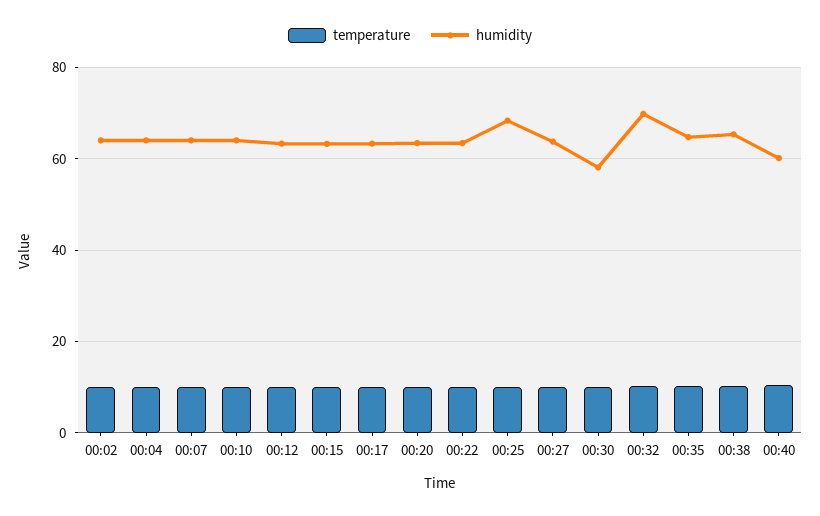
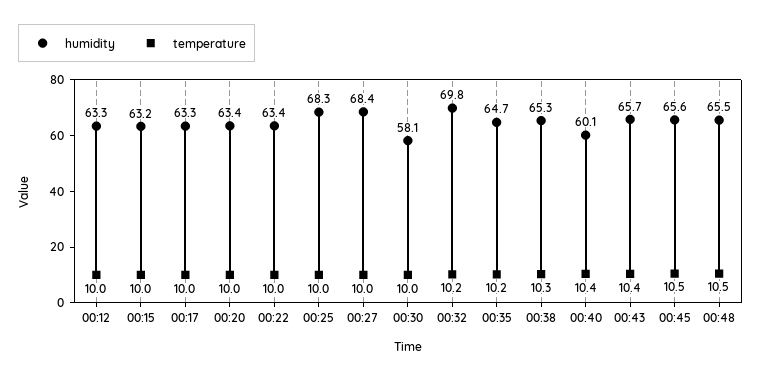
temperature, 00:02: 10 -> none
humidity, 00:02: 64 -> none
temperature, 00:04: 10 -> none
humidity, 00:04: 64 -> none
temperature, 00:07: 10 -> none
humidity, 00:07: 64 -> none
temperature, 00:10: 10 -> none
humidity, 00:10: 64 -> none
humidity, 00:27: 64 -> 68.4
humidity, 00:43: none -> 65.7
temperature, 00:43: none -> 10.4
humidity, 00:45: none -> 65.6
temperature, 00:45: none -> 10.5
humidity, 00:48: none -> 65.5
temperature, 00:48: none -> 10.5

